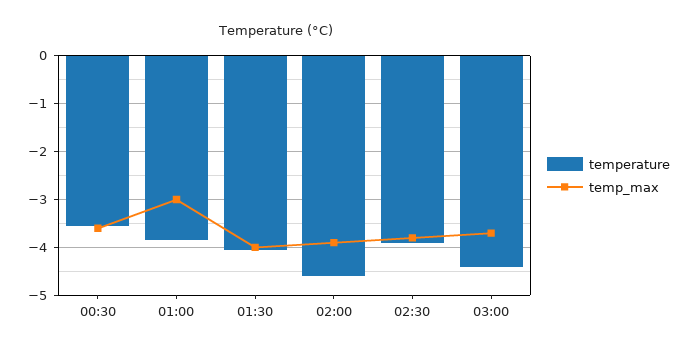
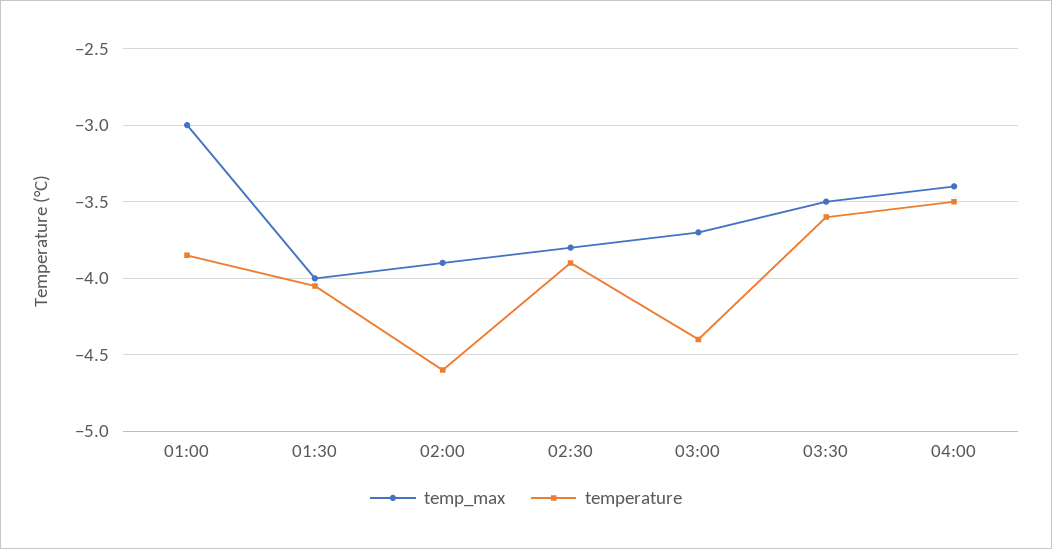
temperature, 00:30: -3.6 -> none
temp_max, 00:30: -3.6 -> none
temp_max, 03:30: none -> -3.5
temperature, 03:30: none -> -3.6
temp_max, 04:00: none -> -3.4
temperature, 04:00: none -> -3.5

